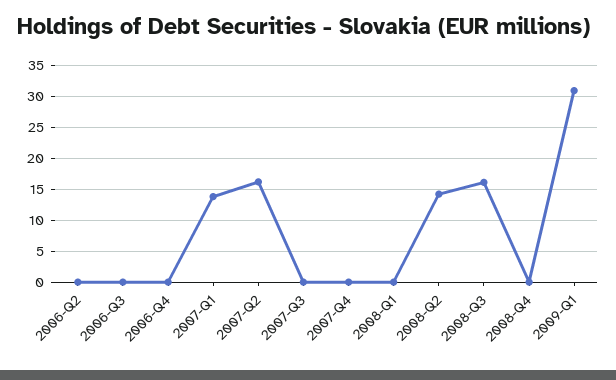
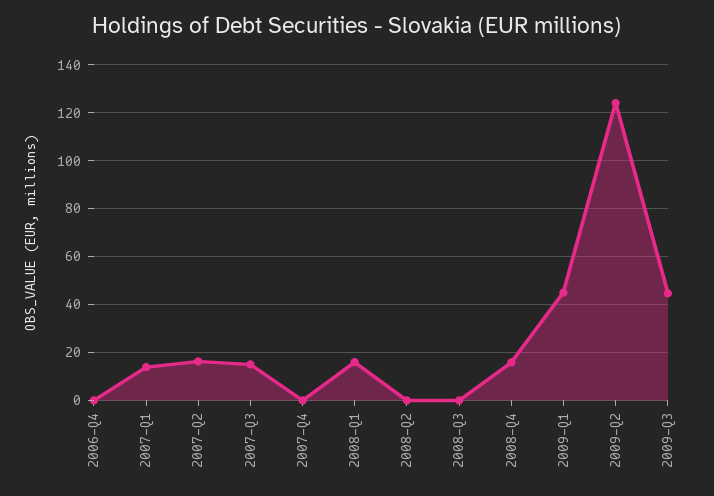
2006-Q2: 0 -> none
2006-Q3: 0 -> none
2007-Q3: 0 -> 15
2008-Q1: 0 -> 15
2008-Q2: 14 -> 0
2008-Q3: 16 -> 0
2008-Q4: 0 -> 15
2009-Q1: 31 -> 45
2009-Q2: none -> 125
2009-Q3: none -> 45

